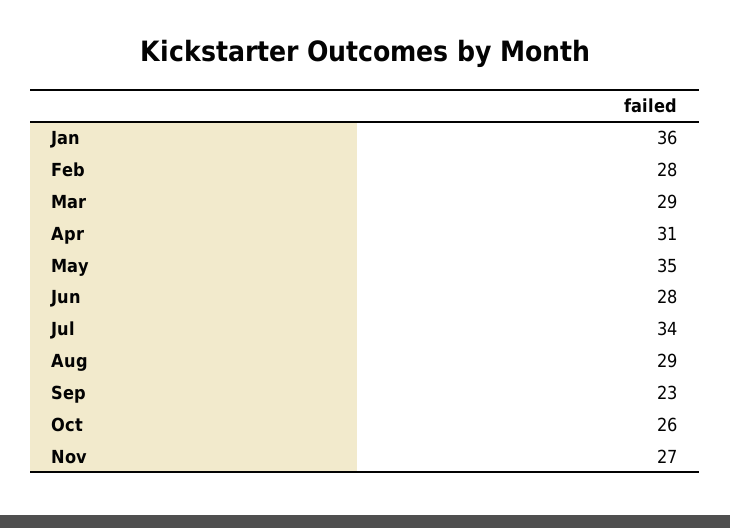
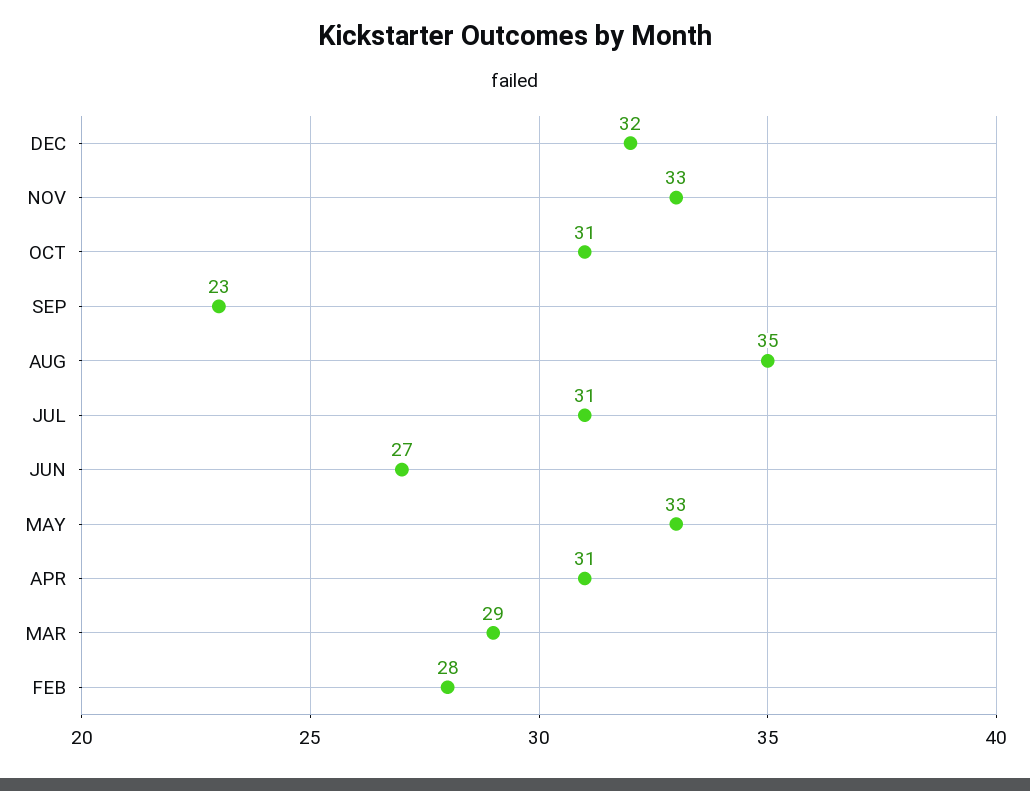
Jan: 36 -> none
May: 35 -> 33
Jun: 28 -> 27
Jul: 34 -> 31
Aug: 29 -> 35
Oct: 26 -> 31
Nov: 27 -> 33
DEC: none -> 32

